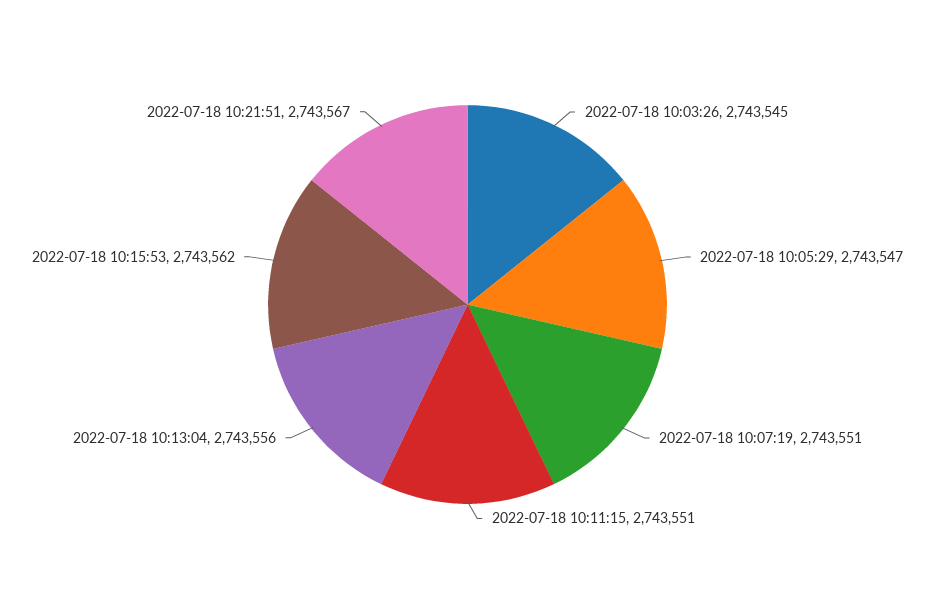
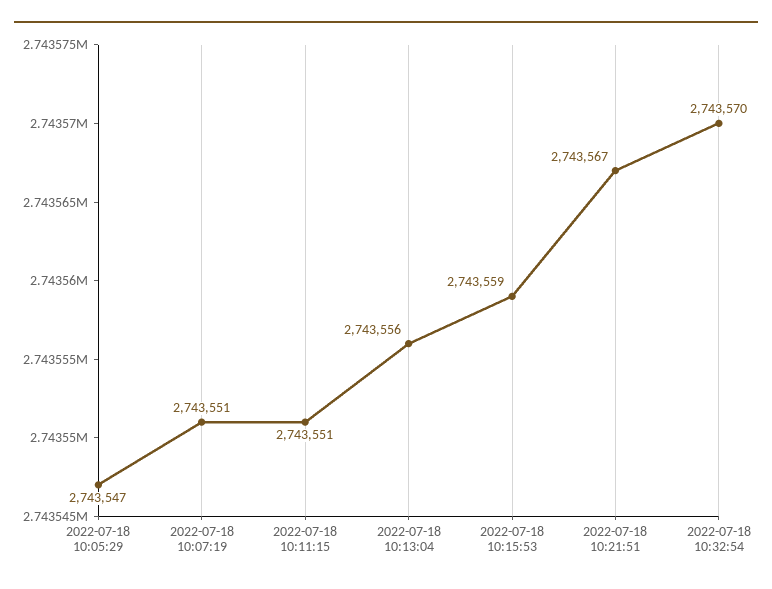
2022-07-18 10:03:26: 2743545 -> none
2022-07-18 10:15:53: 2743562 -> 2743559
2022-07-18 10:32:54: none -> 2743570

